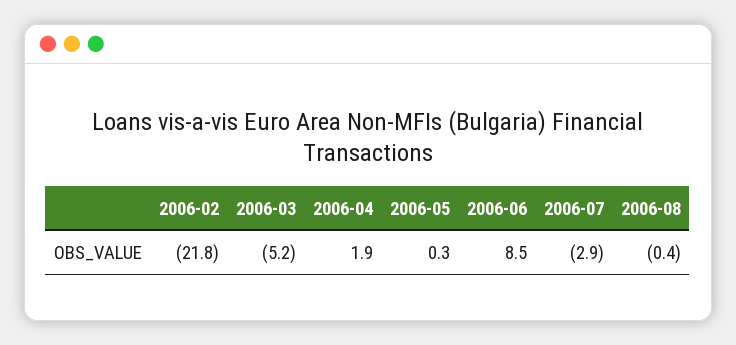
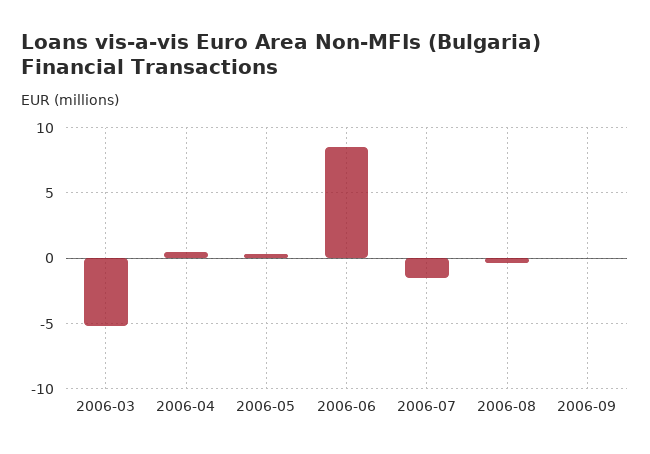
2006-02: -21.8 -> none
2006-04: 1.9 -> 0.5
2006-07: -2.9 -> -1.5
2006-09: none -> 0

